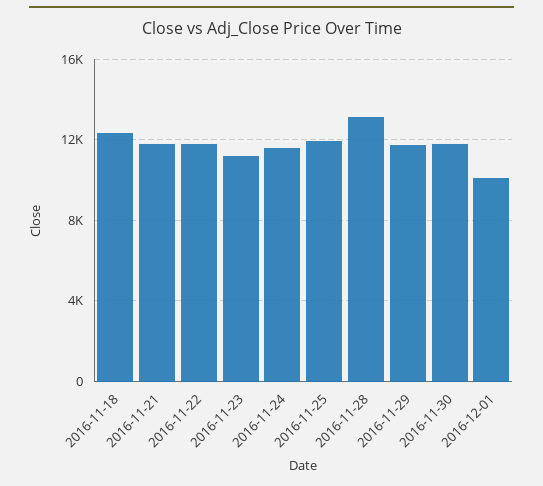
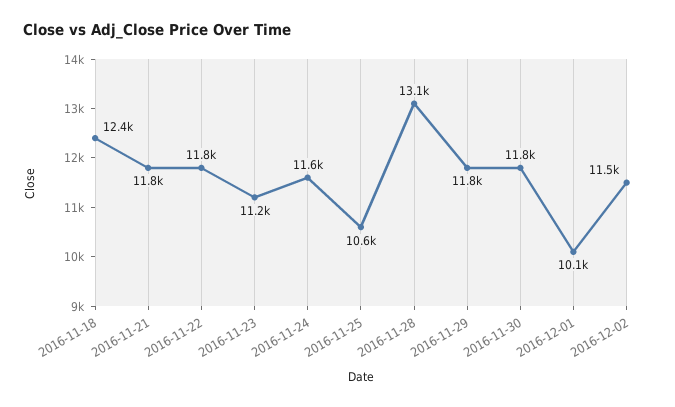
2016-11-25: 12000 -> 10600
2016-12-02: none -> 11500

